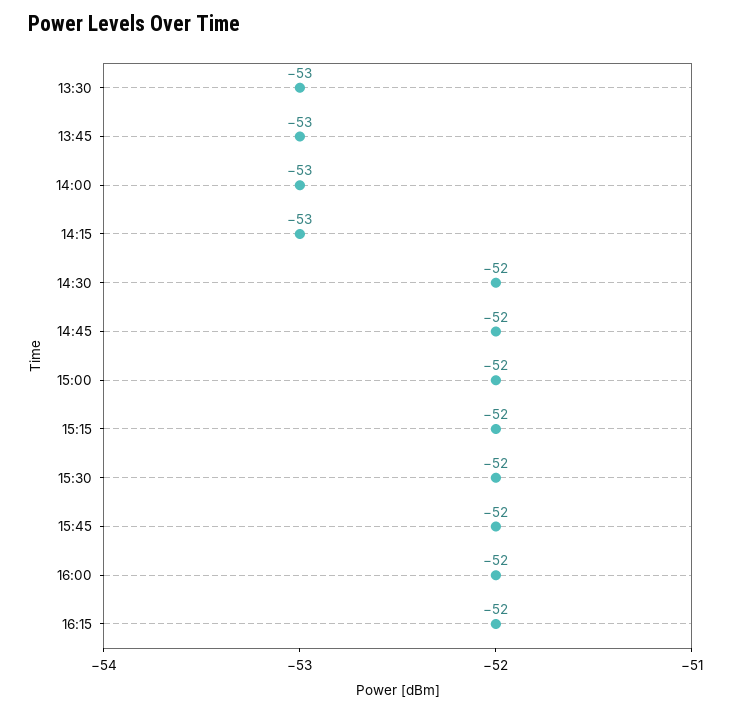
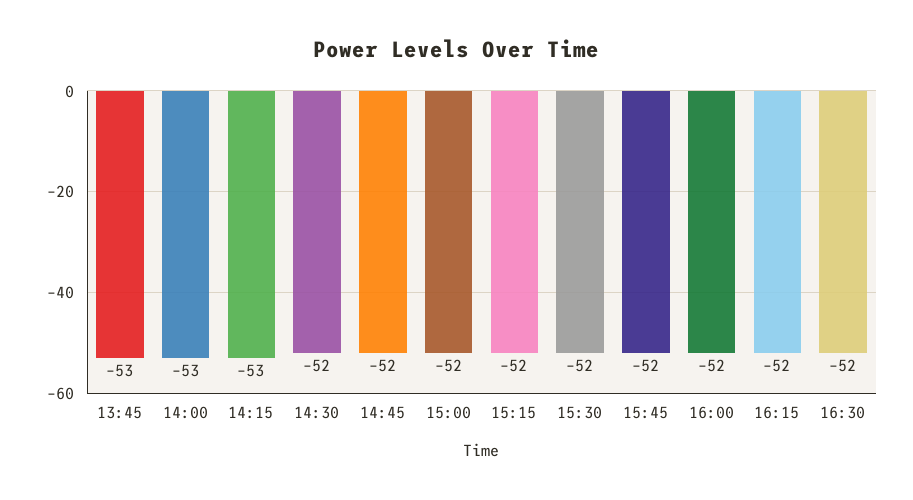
13:30: -53 -> none
16:30: none -> -52

